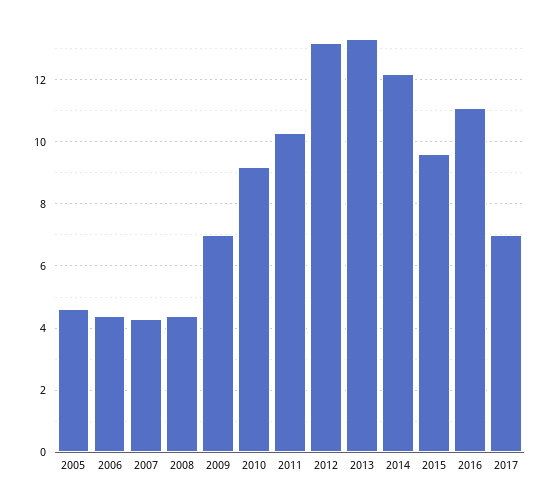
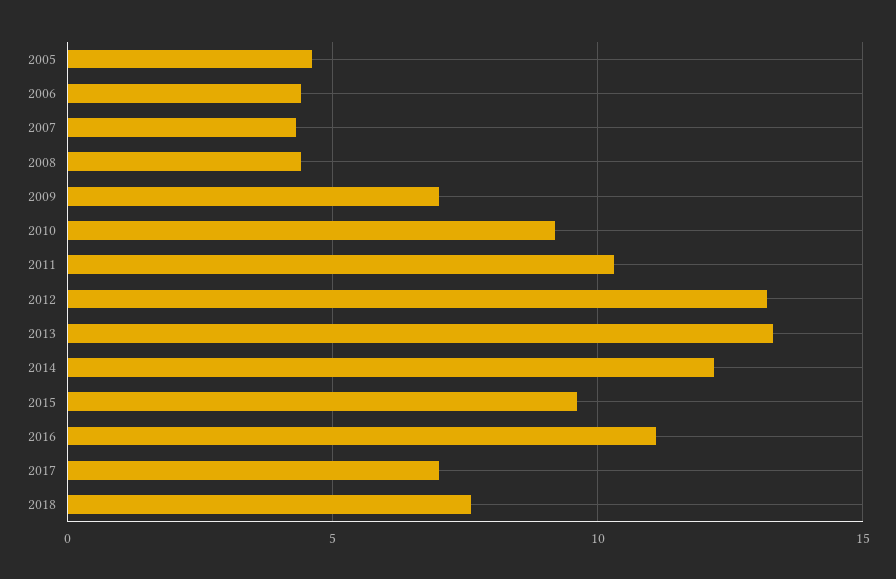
2018: none -> 7.5

